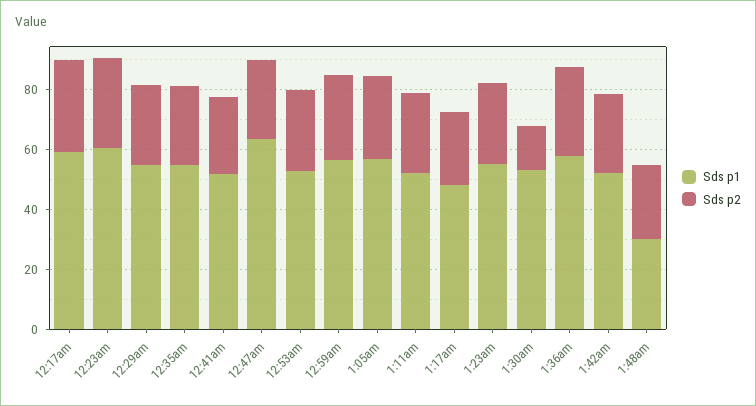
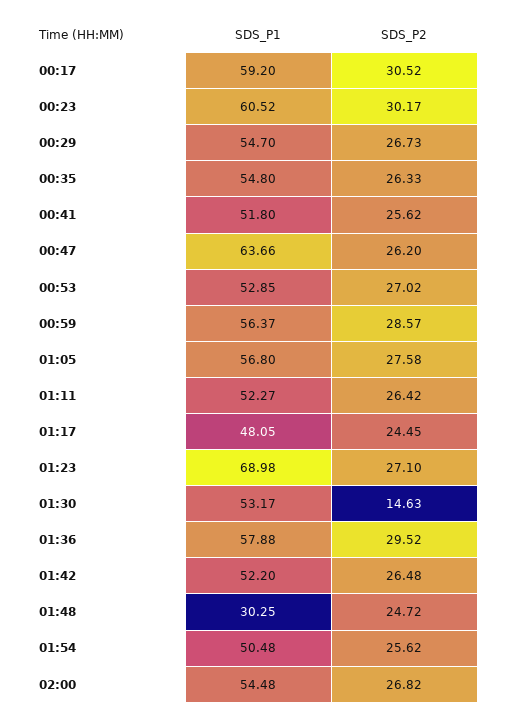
Sds p1, 1:23am: 55 -> 68.98
Sds p1, 01:54: none -> 50.48
Sds p2, 01:54: none -> 25.62
Sds p1, 02:00: none -> 54.48
Sds p2, 02:00: none -> 26.82

